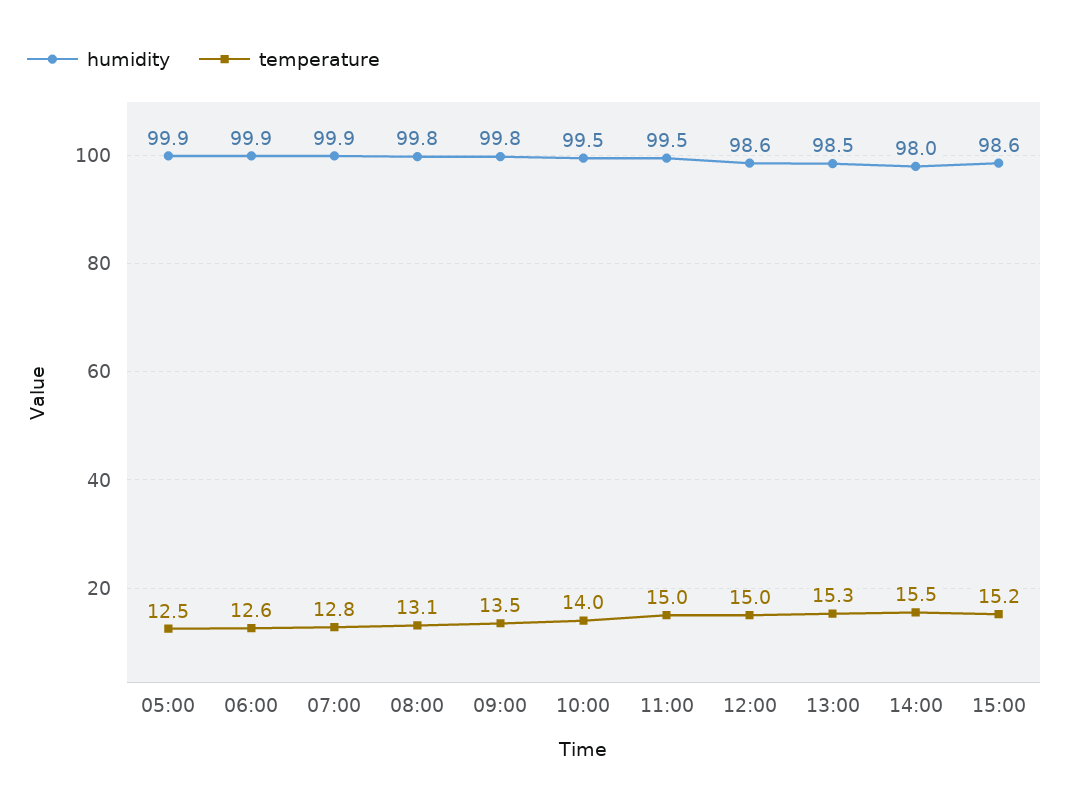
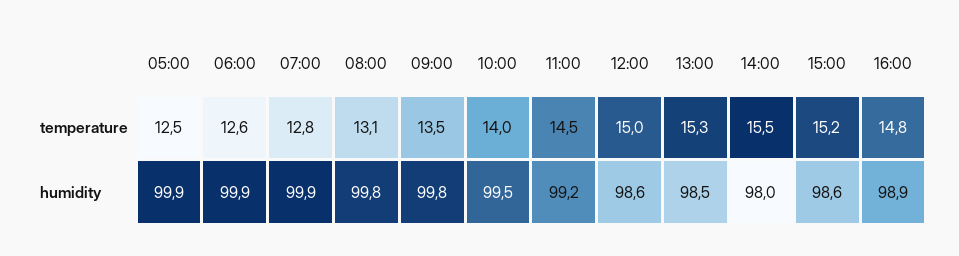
humidity, 11:00: 99.5 -> 99.2
temperature, 11:00: 15 -> 14.5
temperature, 16:00: none -> 14.8
humidity, 16:00: none -> 98.9

